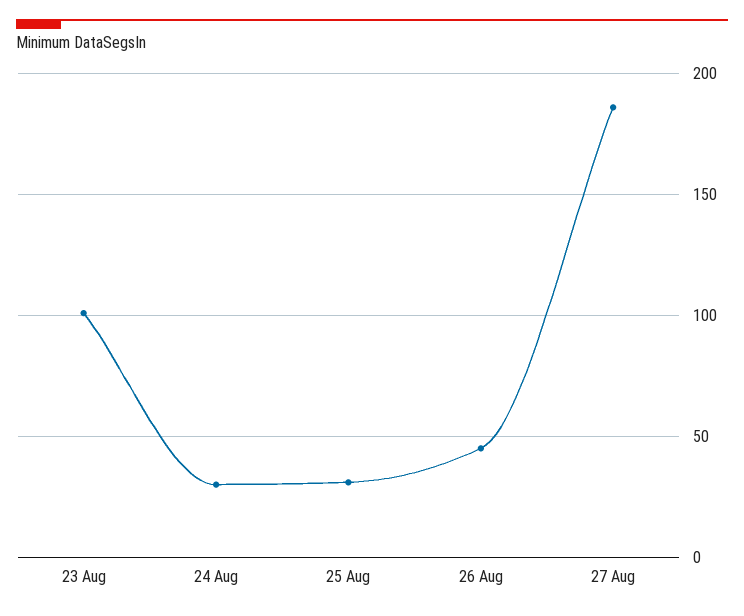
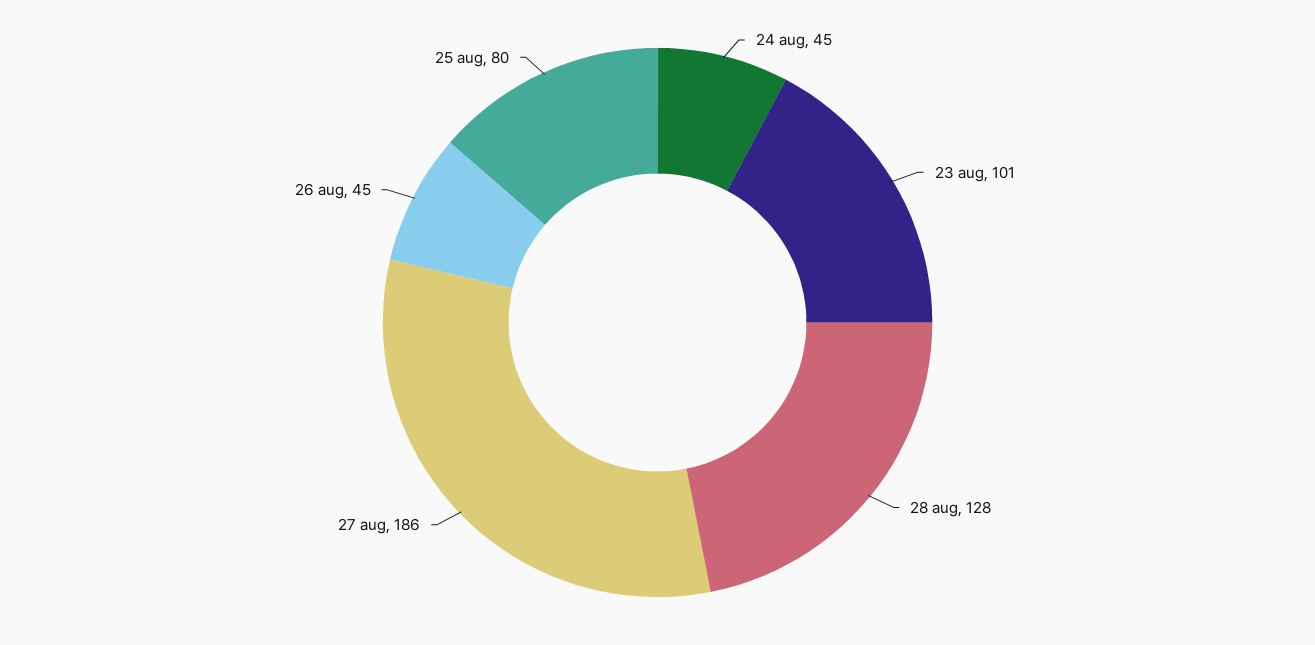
24 Aug: 30 -> 45
25 Aug: 30 -> 80
28 aug: none -> 128

